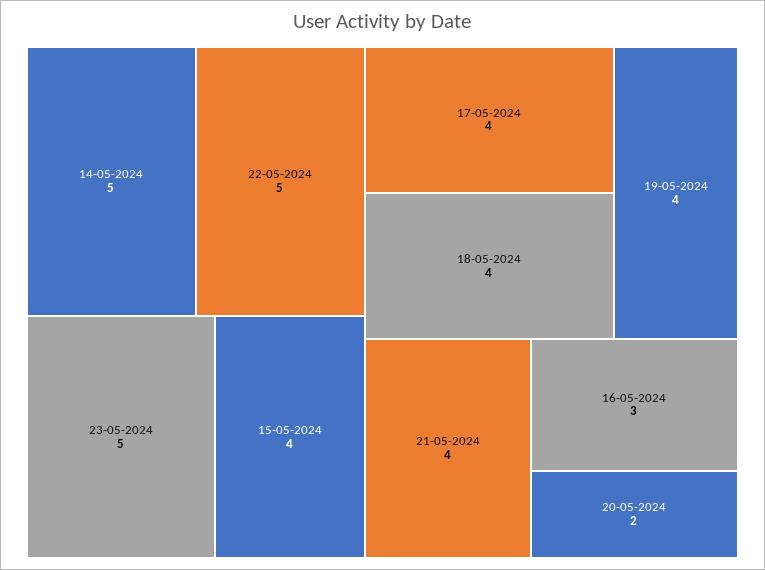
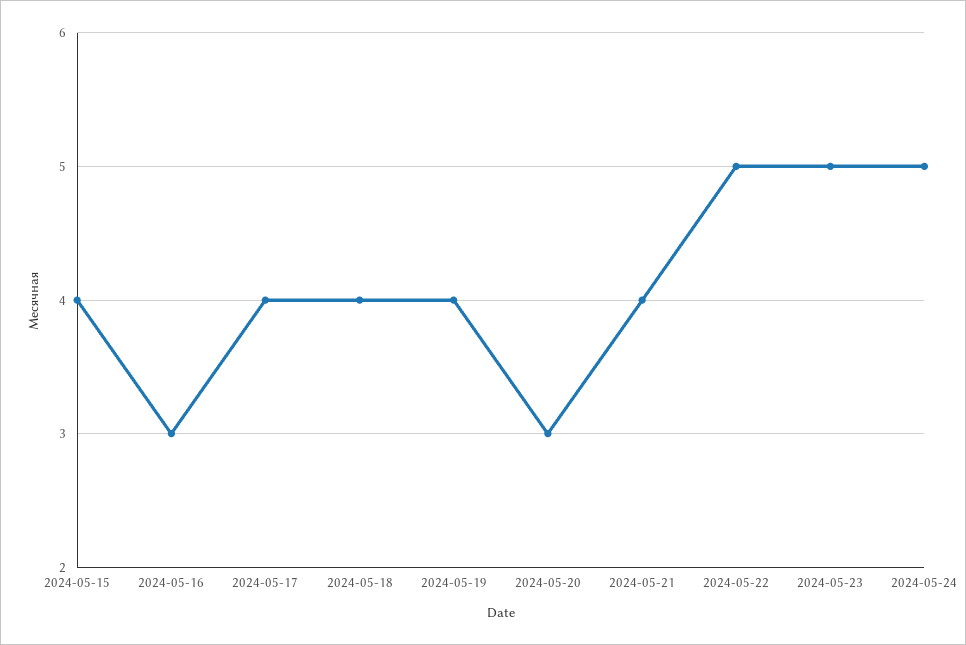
14-05-2024: 5 -> none
20-05-2024: 2 -> 3
2024-05-24: none -> 5

